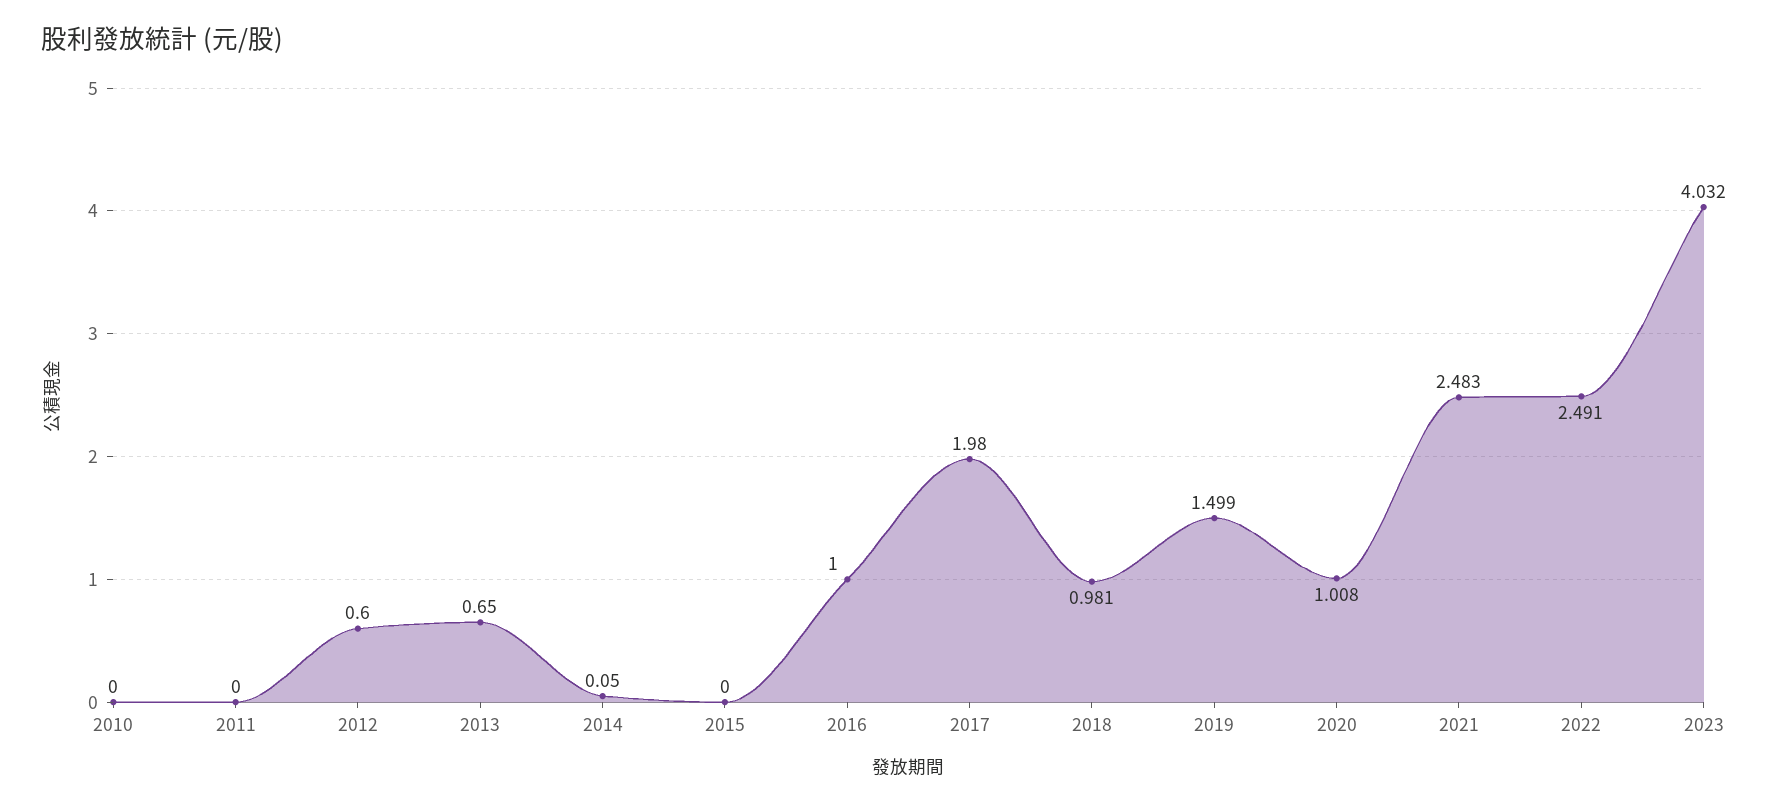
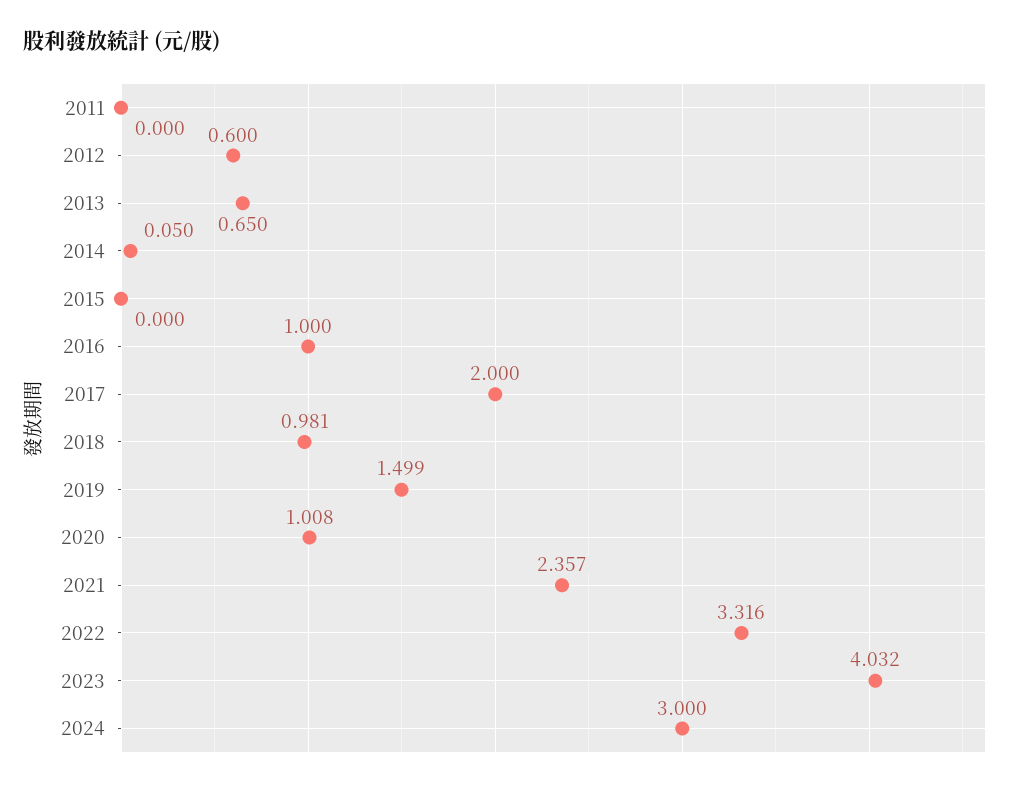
2010: 0 -> none
2017: 1.98 -> 2
2021: 2.483 -> 2.357
2022: 2.491 -> 3.316
2024: none -> 3

